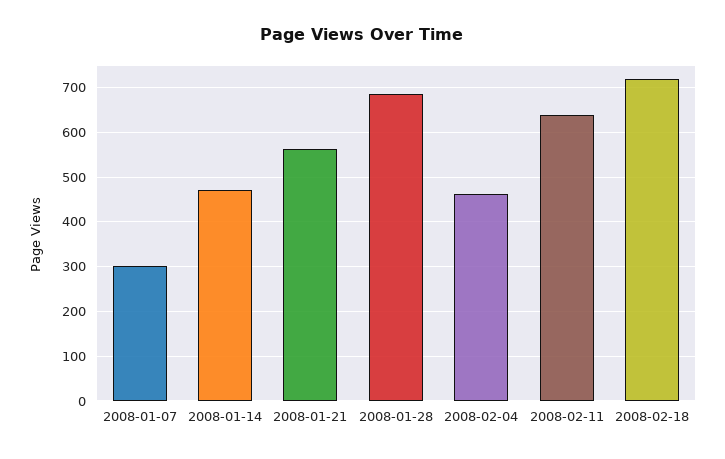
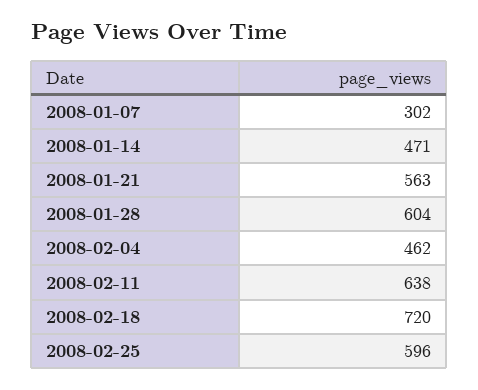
2008-01-28: 680 -> 604
2008-02-25: none -> 596

